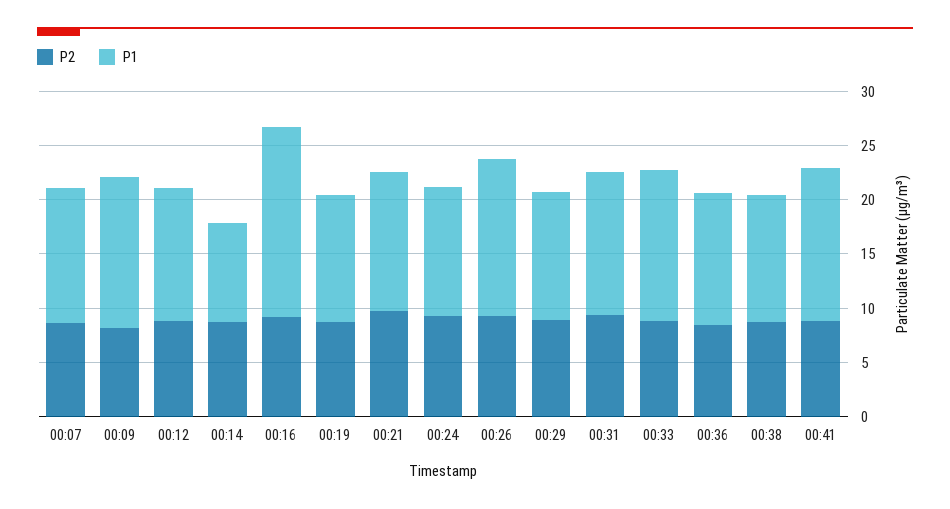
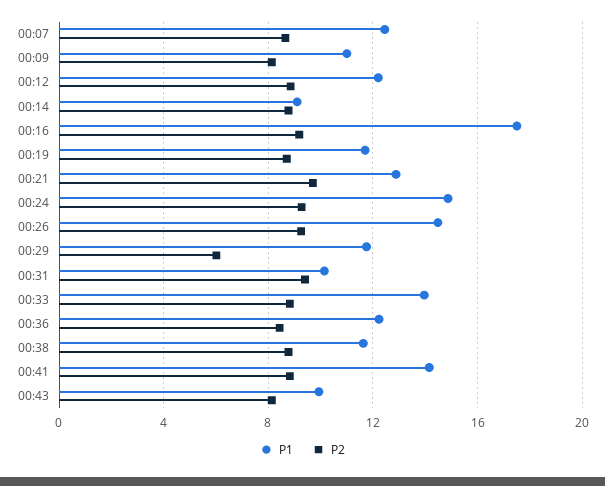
P1, 00:09: 14 -> 11
P1, 00:24: 12 -> 15
P2, 00:29: 9 -> 6
P1, 00:31: 13 -> 10
P1, 00:43: none -> 10
P2, 00:43: none -> 8

